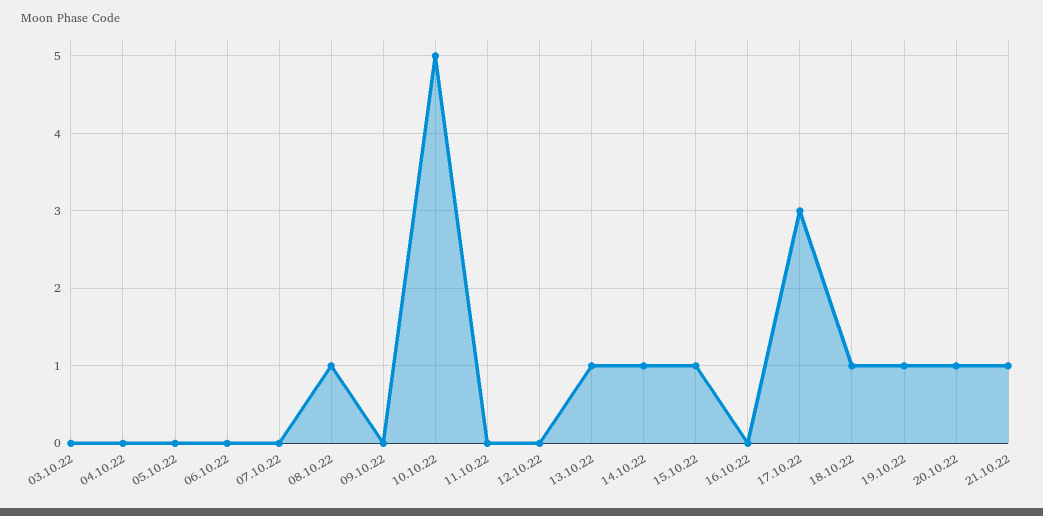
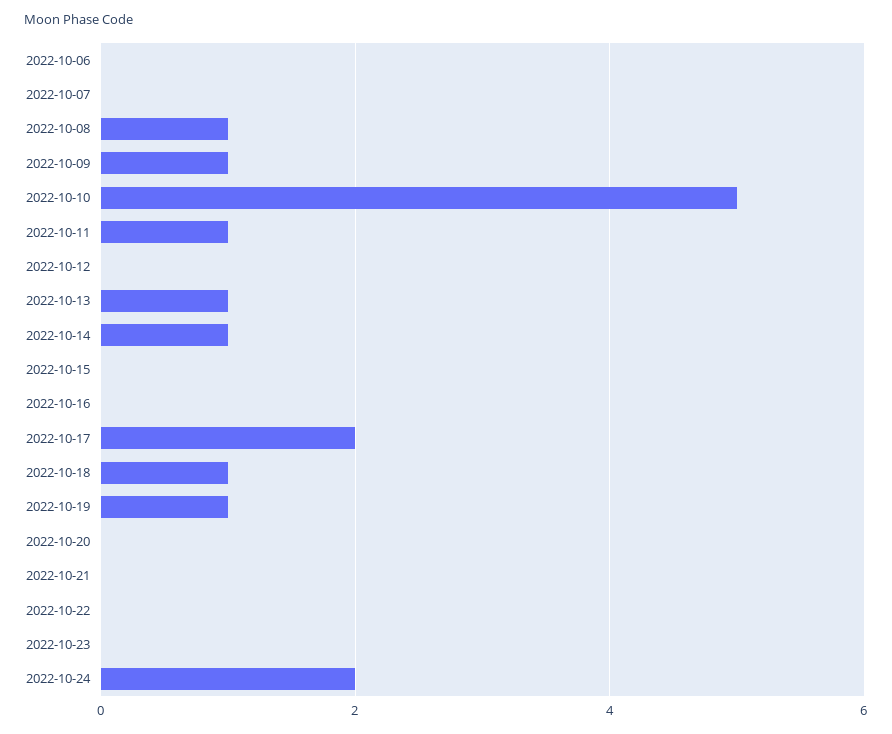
03.10.22: 0 -> none
04.10.22: 0 -> none
05.10.22: 0 -> none
09.10.22: 0 -> 1
11.10.22: 0 -> 1
15.10.22: 1 -> 0
17.10.22: 3 -> 2
20.10.22: 1 -> 0
21.10.22: 1 -> 0
2022-10-22: none -> 0
2022-10-23: none -> 0
2022-10-24: none -> 2

